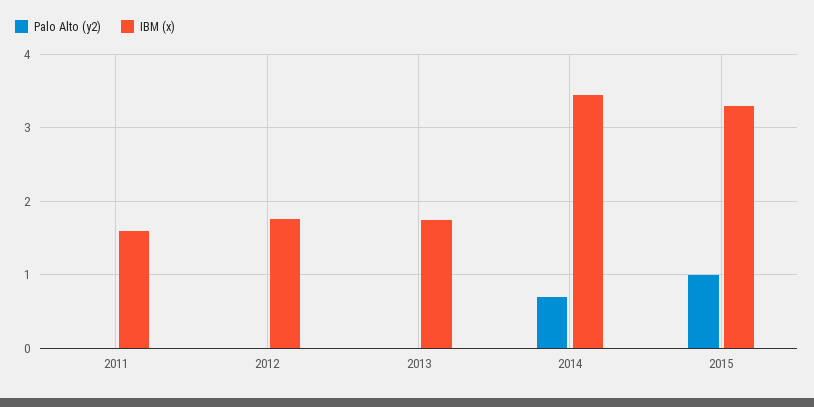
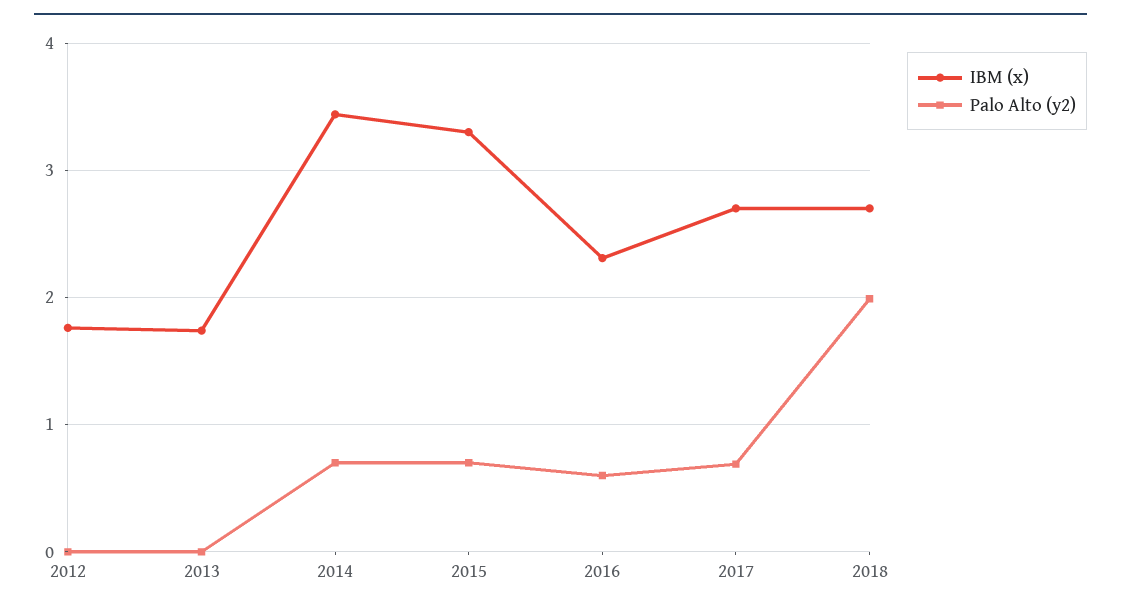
Palo Alto (y2), 2011: 0 -> none
IBM (x), 2011: 1.6 -> none
Palo Alto (y2), 2015: 1 -> 0.7
IBM (x), 2016: none -> 2.3
Palo Alto (y2), 2016: none -> 0.6
IBM (x), 2017: none -> 2.7
Palo Alto (y2), 2017: none -> 0.7
IBM (x), 2018: none -> 2.7
Palo Alto (y2), 2018: none -> 2

